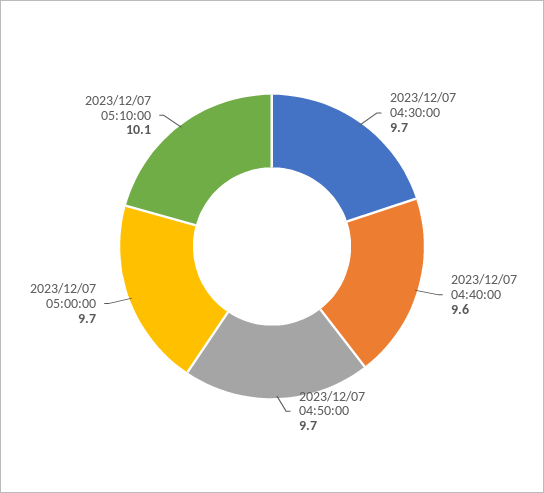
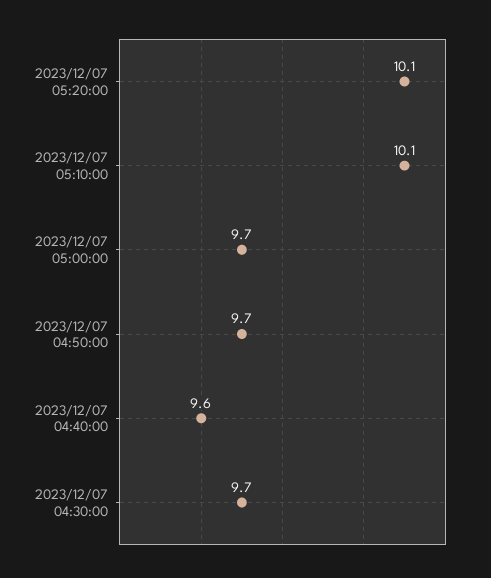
2023/12/07 05:20:00: none -> 10.1

